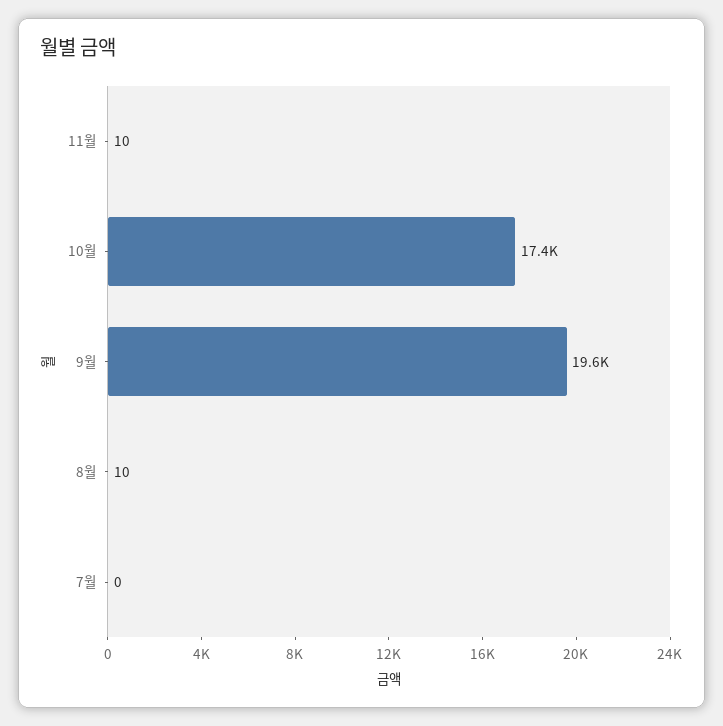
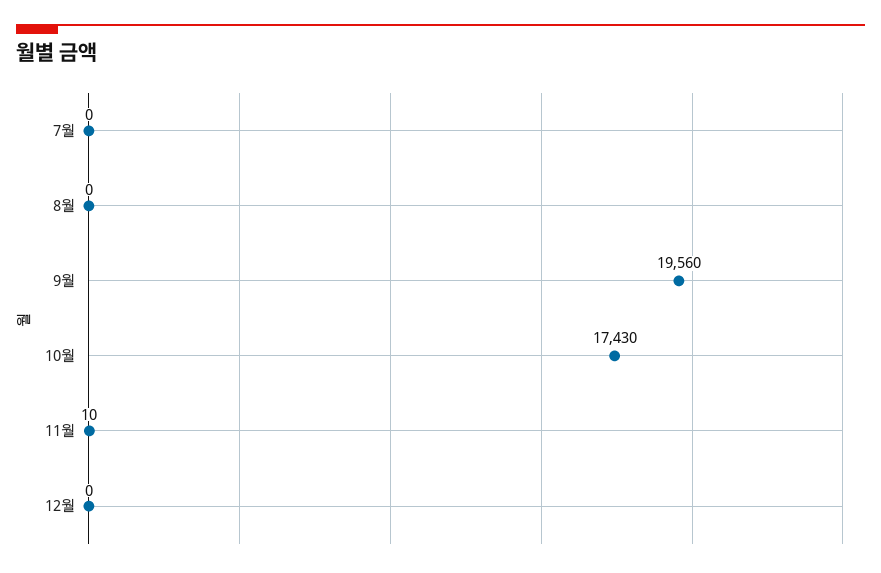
8월: 10 -> 0
12월: none -> 0

